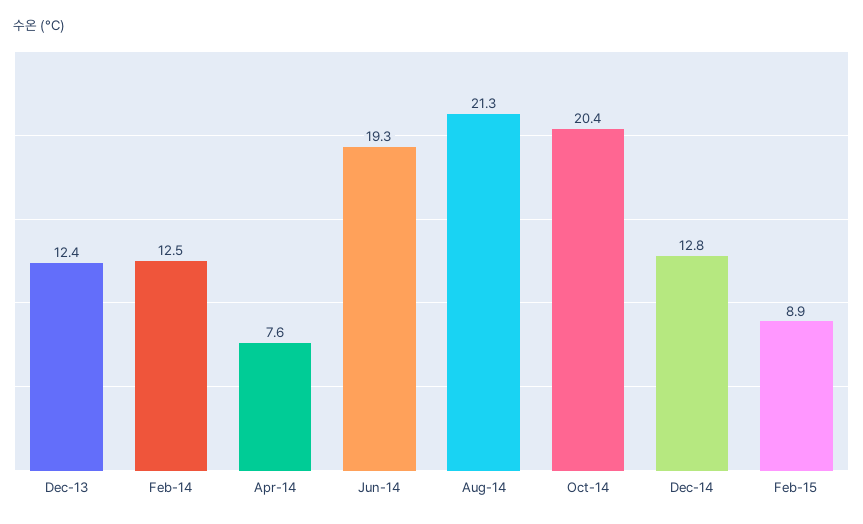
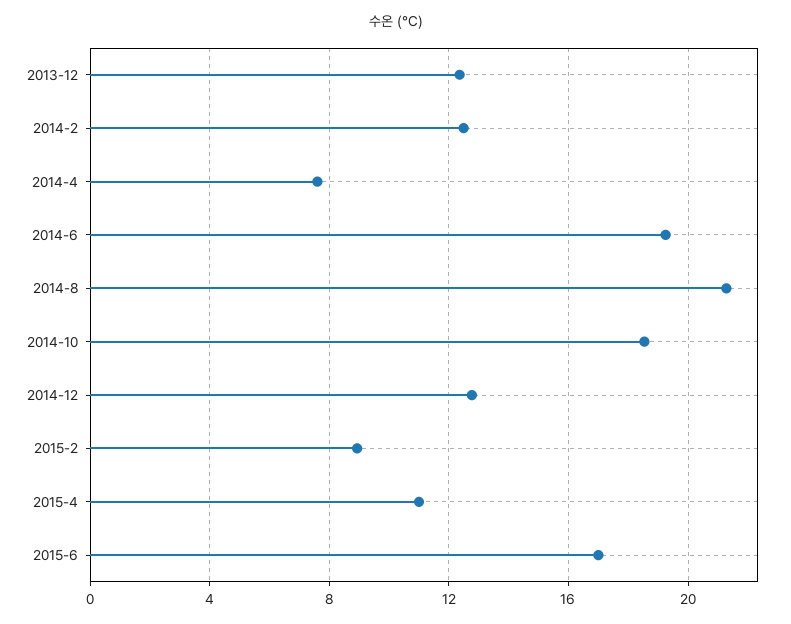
Oct-14: 20.4 -> 18.5
2015-4: none -> 11
2015-6: none -> 17

